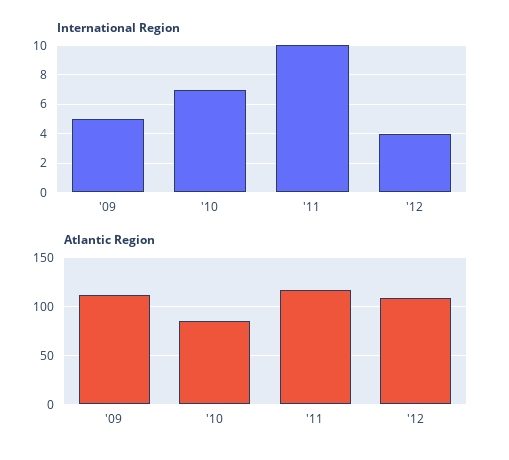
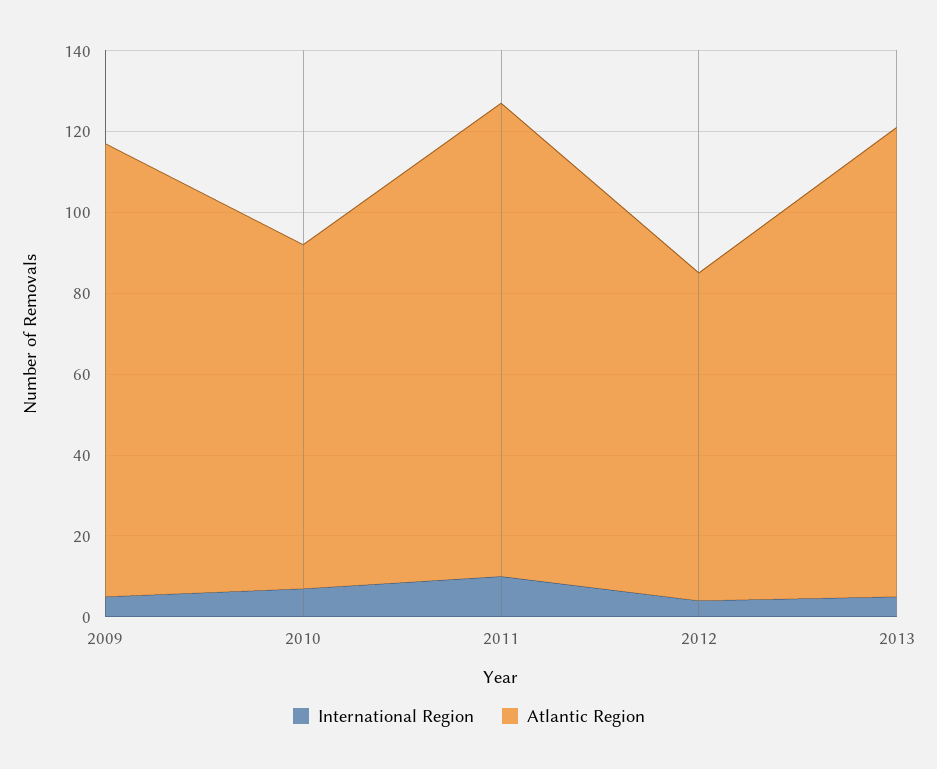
Atlantic Region, '12: 110 -> 80
International Region, 2013: none -> 5
Atlantic Region, 2013: none -> 115

